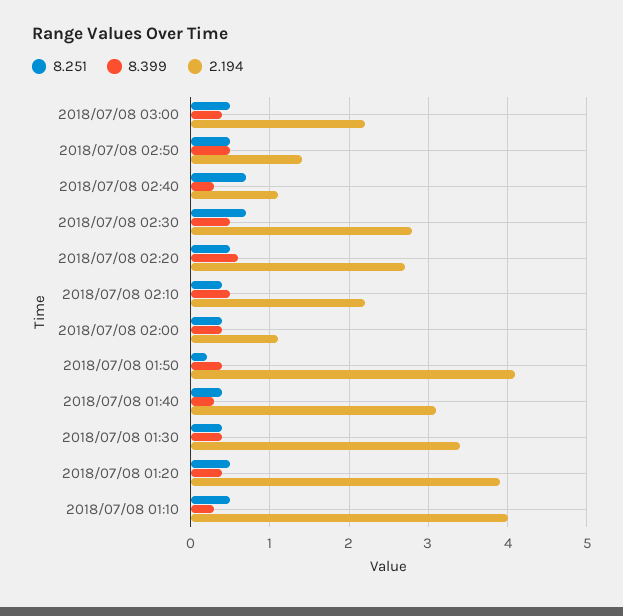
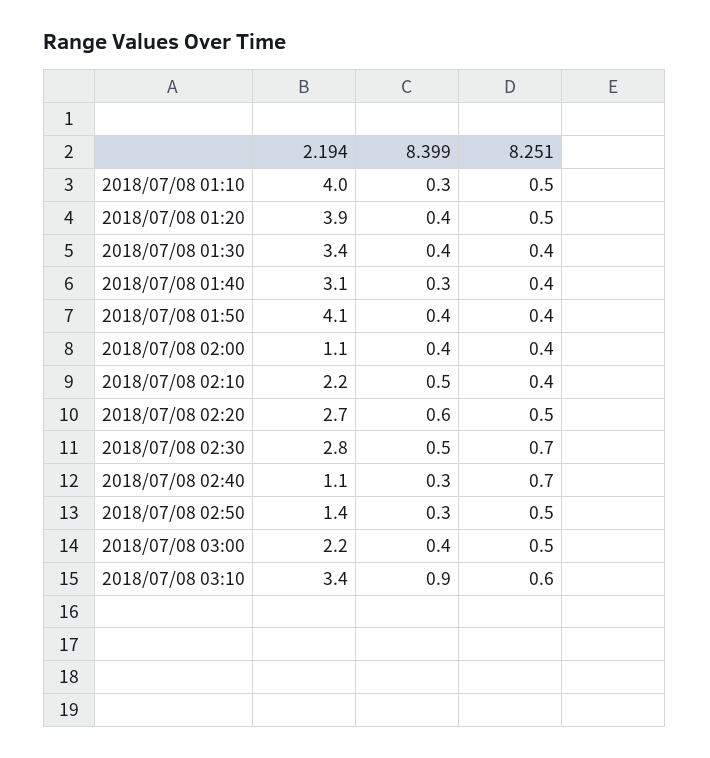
8.399, 2018/07/08 02:50: 0.5 -> 0.3
8.251, 2018/07/08 01:50: 0.2 -> 0.4
2.194, 2018/07/08 03:10: none -> 3.4
8.399, 2018/07/08 03:10: none -> 0.9
8.251, 2018/07/08 03:10: none -> 0.6

